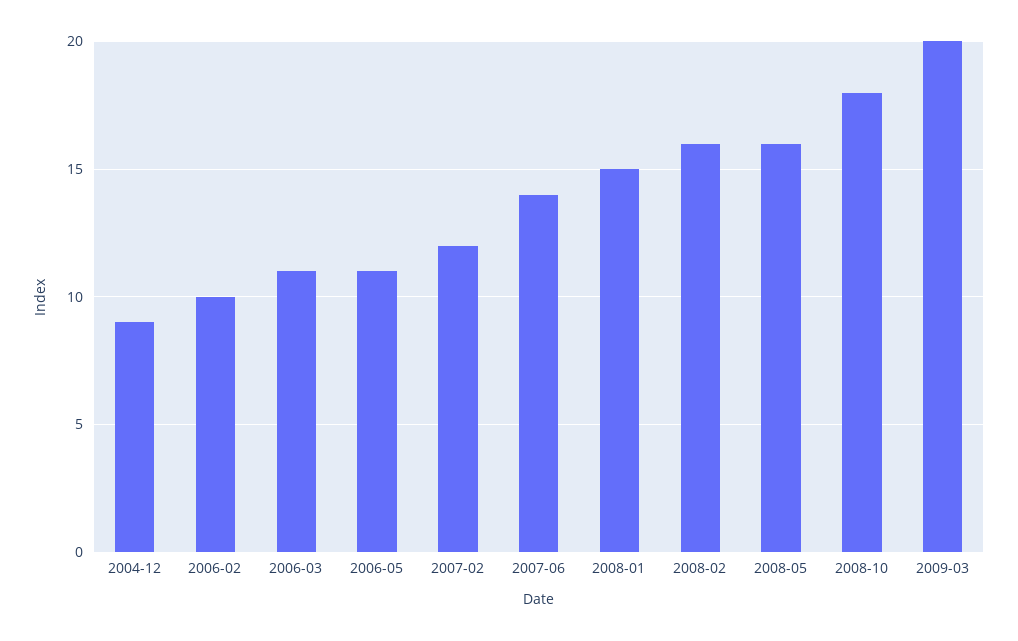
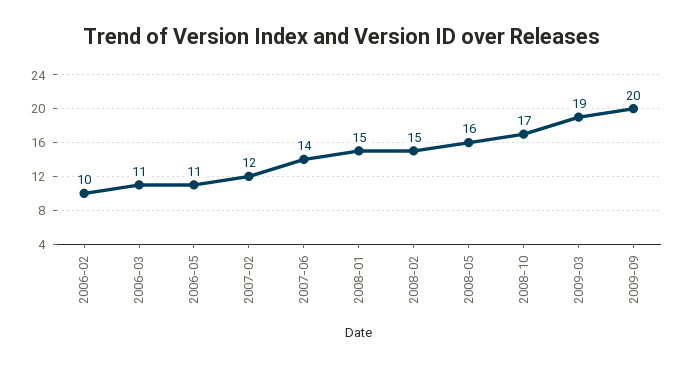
2004-12: 9 -> none
2008-02: 16 -> 15
2008-10: 18 -> 17
2009-03: 20 -> 19
2009-09: none -> 20

